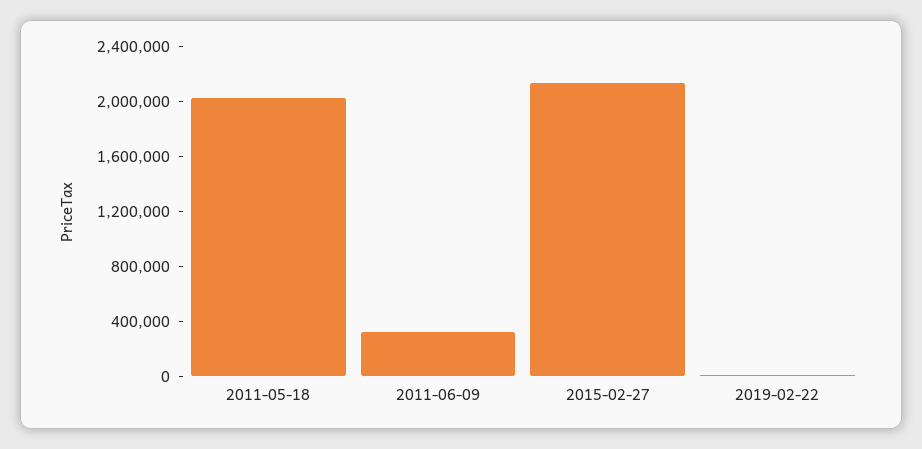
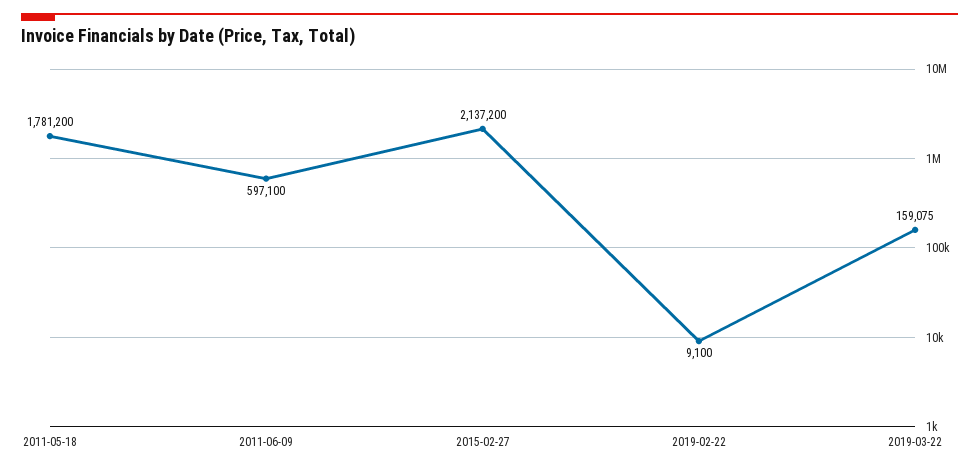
2011-05-18: 2000000 -> 1781200
2011-06-09: 300000 -> 597100
2019-03-22: none -> 159075

